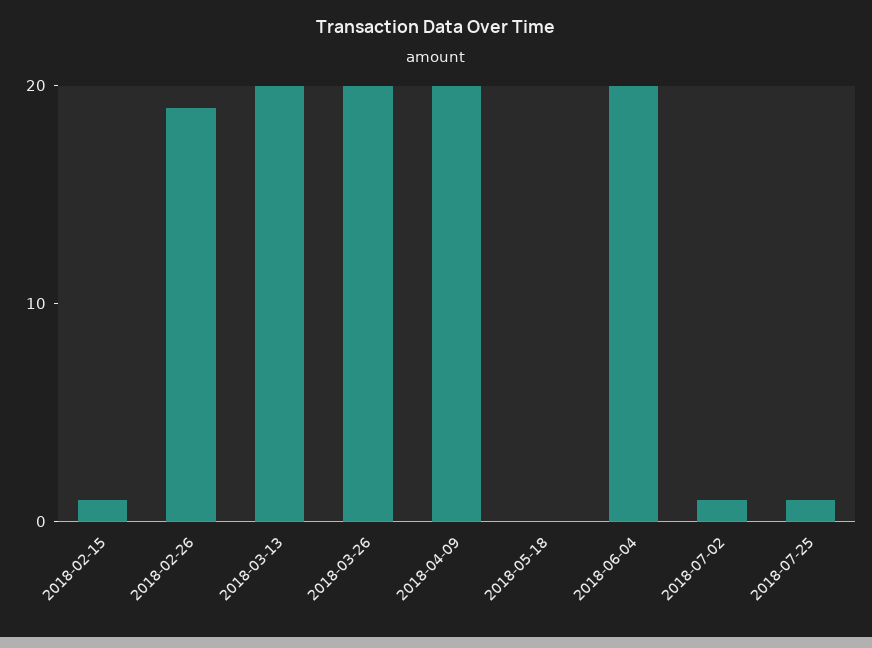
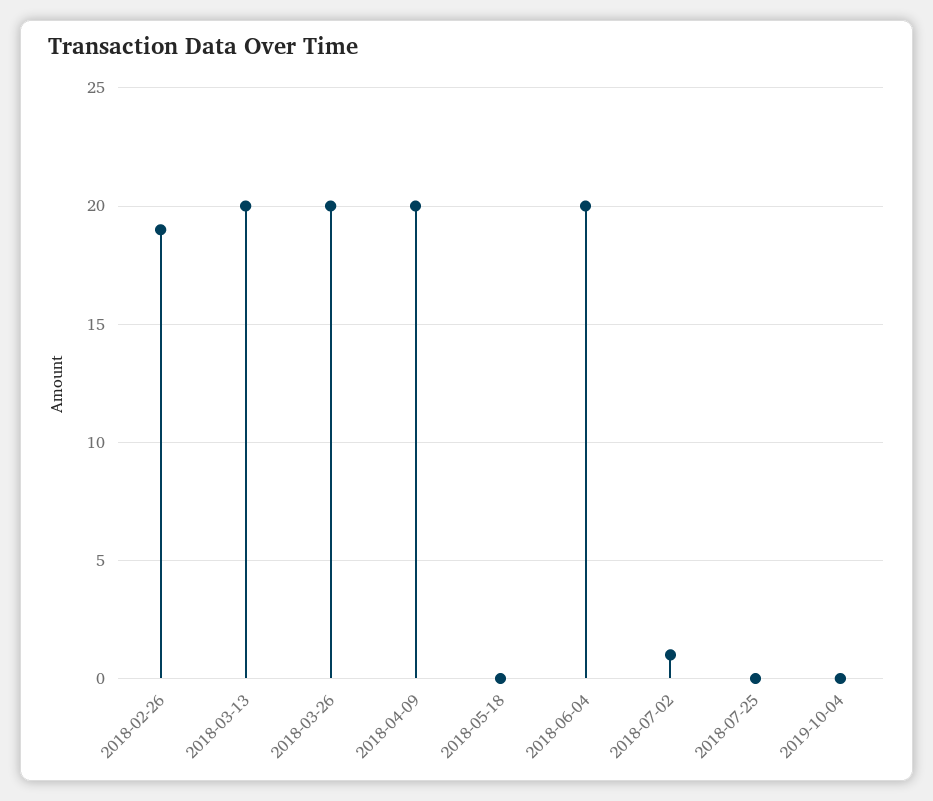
2018-02-15: 1 -> none
2018-07-25: 1 -> 0
2019-10-04: none -> 0

